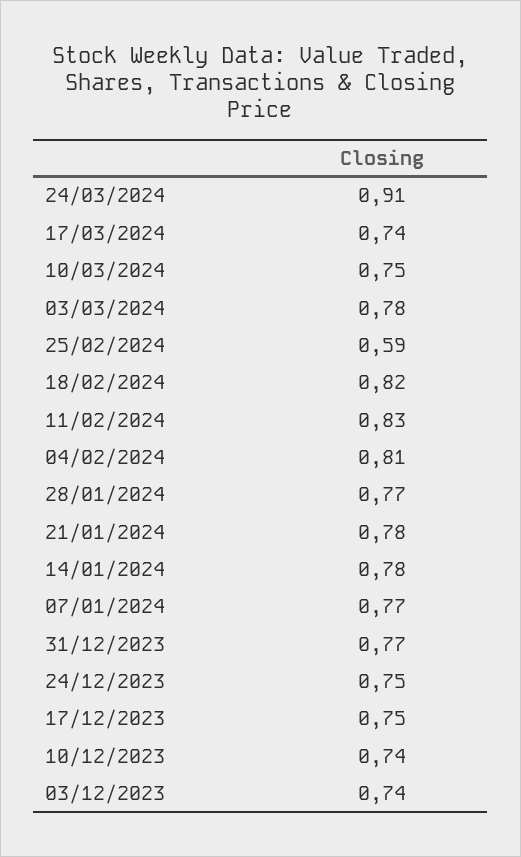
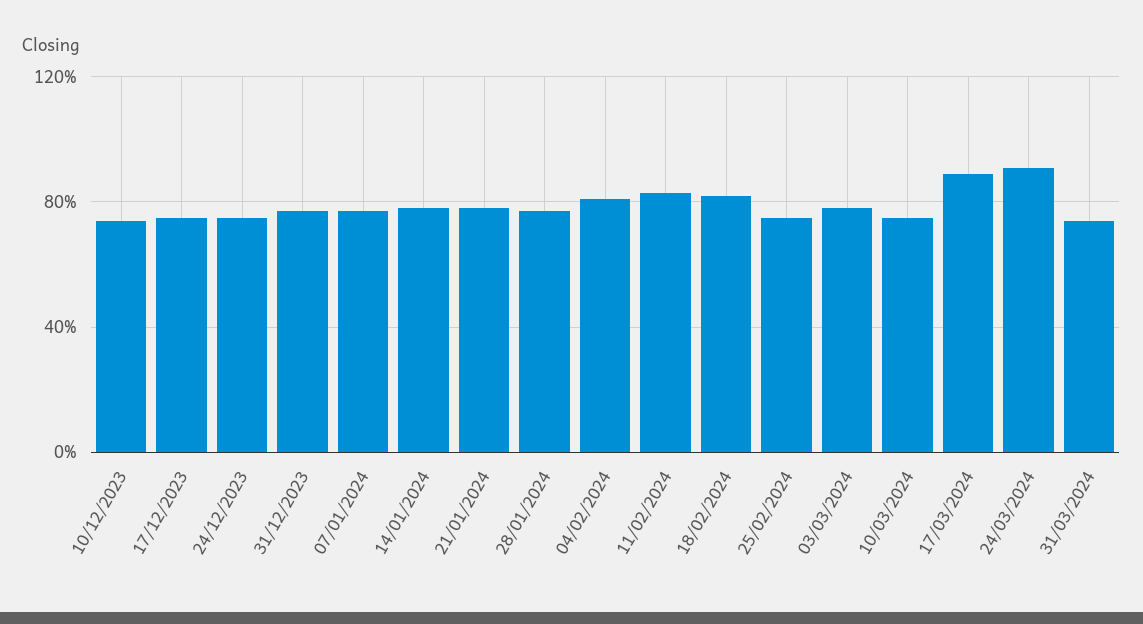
17/03/2024: 0.74 -> 0.9
25/02/2024: 0.59 -> 0.75
03/12/2023: 0.74 -> none
31/03/2024: none -> 0.75

